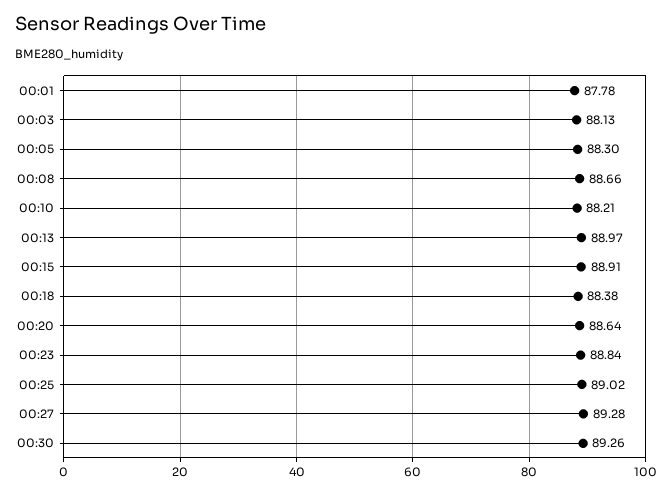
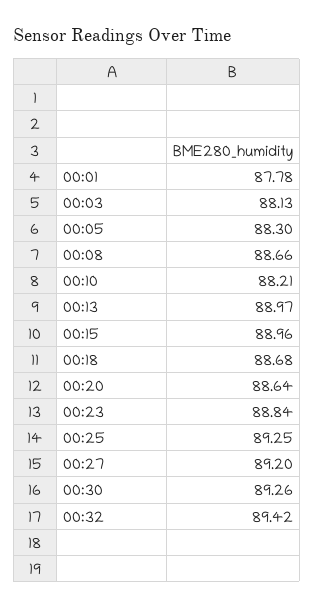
00:15: 88.91 -> 88.96
00:18: 88.38 -> 88.68
00:25: 89.02 -> 89.25
00:27: 89.28 -> 89.2
00:32: none -> 89.42

